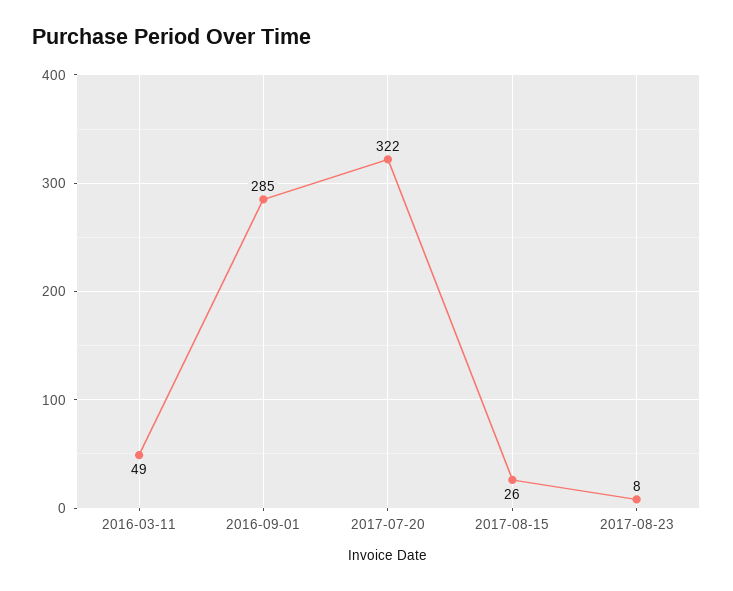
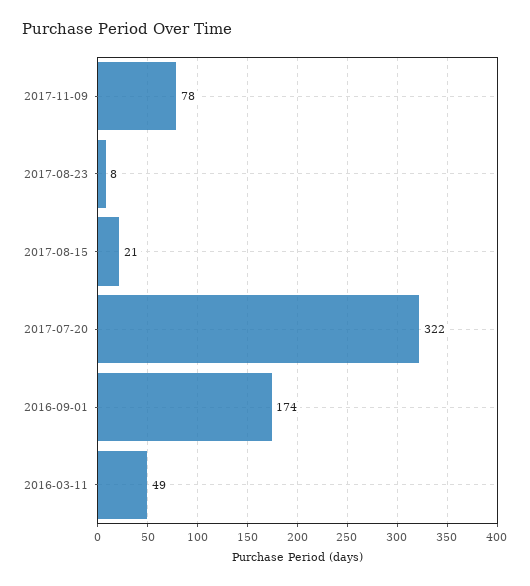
2016-09-01: 285 -> 174
2017-08-15: 26 -> 21
2017-11-09: none -> 78

